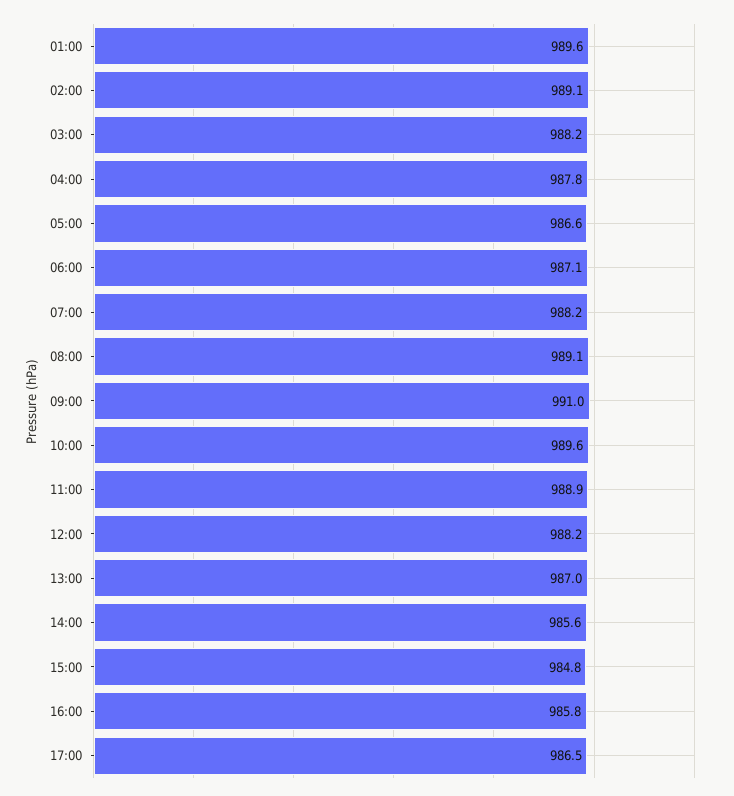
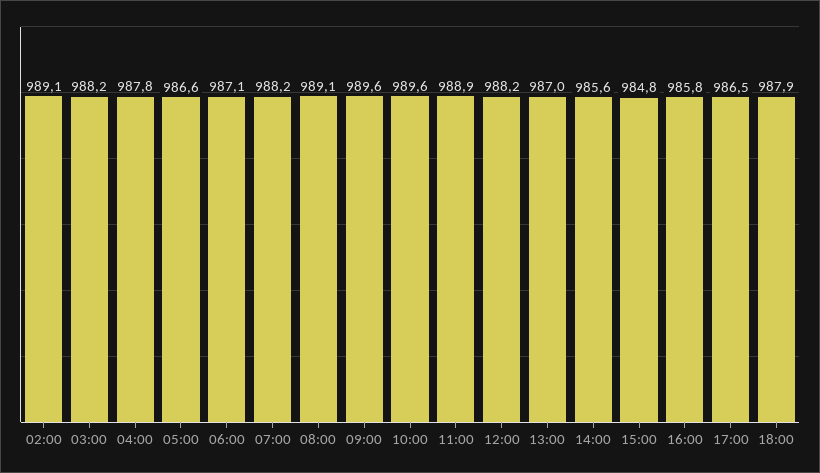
01:00: 989.6 -> none
09:00: 991 -> 989.6
18:00: none -> 987.9

